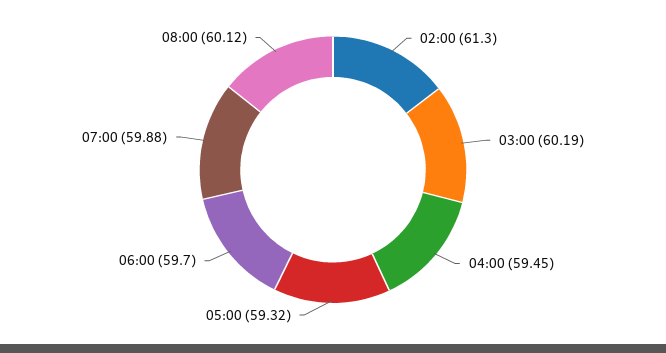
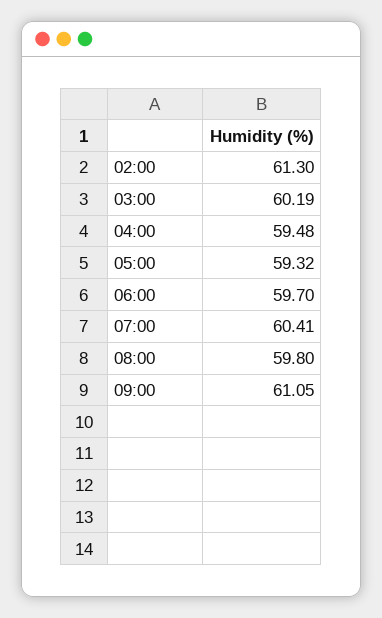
04:00: 59.45 -> 59.48
07:00: 59.88 -> 60.41
08:00: 60.12 -> 59.8
09:00: none -> 61.05

